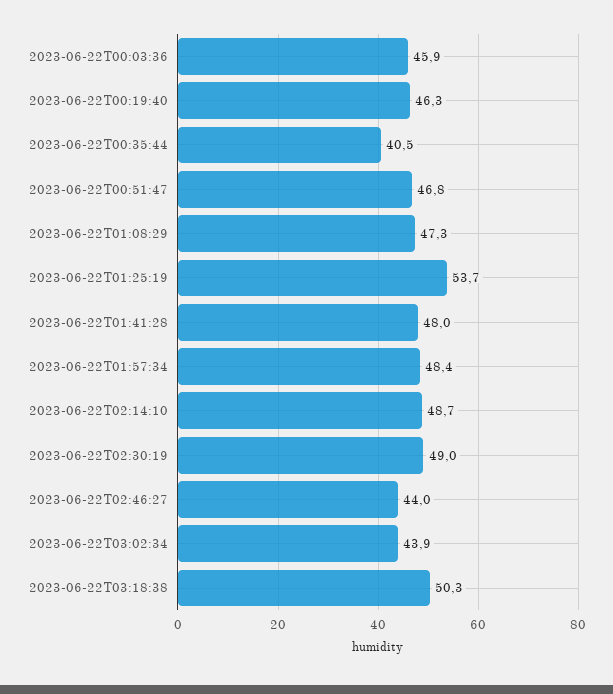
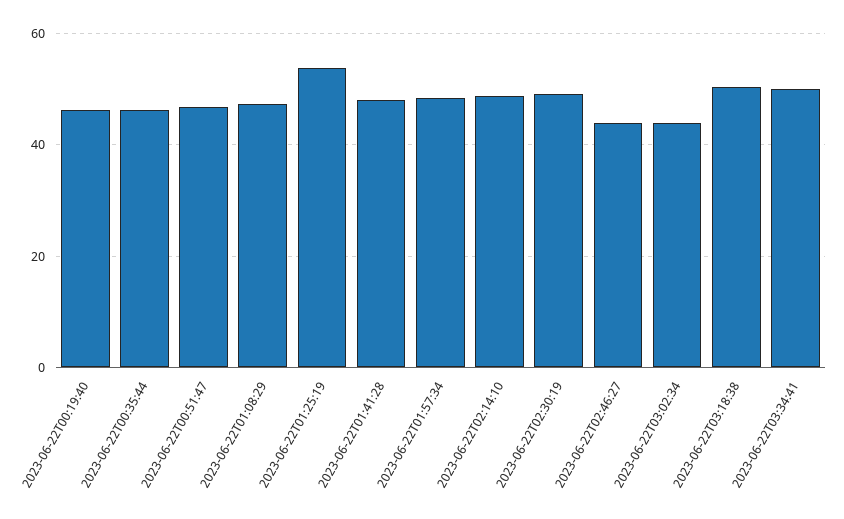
2023-06-22T00:03:36: 45.9 -> none
2023-06-22T00:35:44: 40.5 -> 46
2023-06-22T03:34:41: none -> 50

